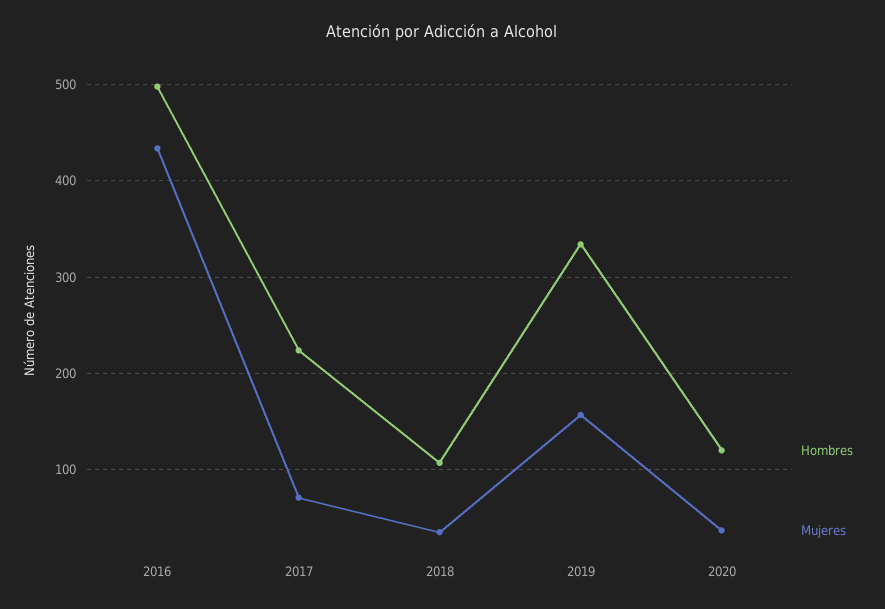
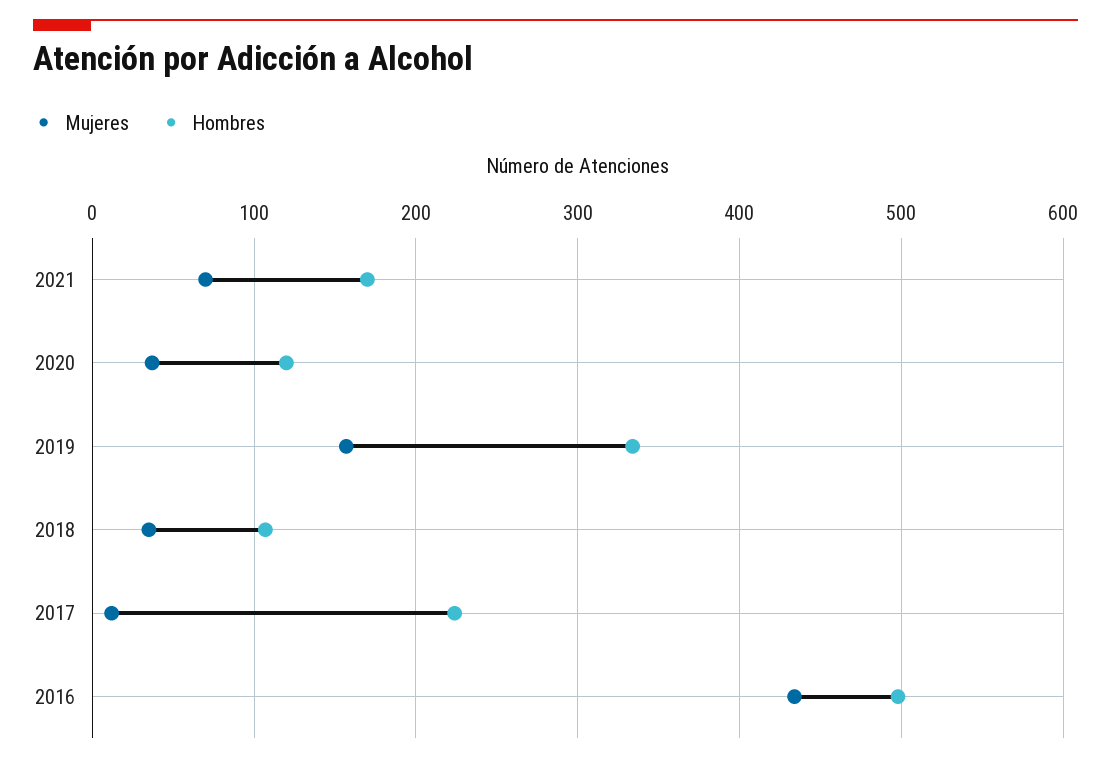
Mujeres, 2017: 70 -> 10
Mujeres, 2021: none -> 70
Hombres, 2021: none -> 170

